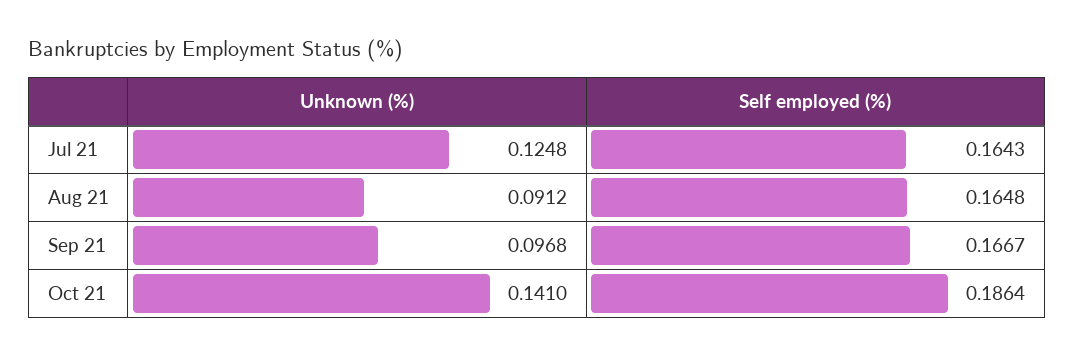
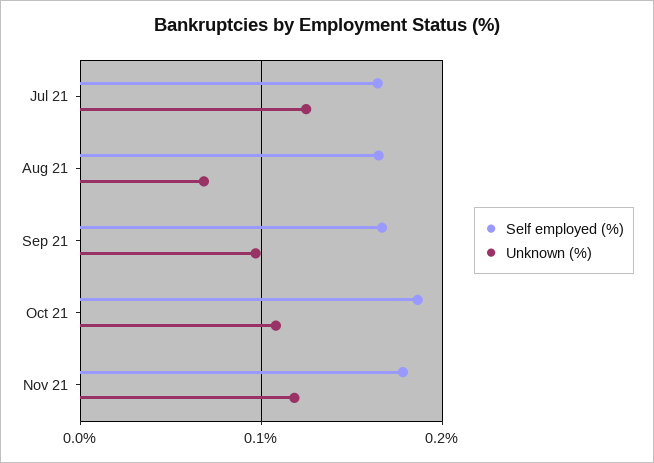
Unknown (%), Aug 21: 0.0912 -> 0.07
Unknown (%), Oct 21: 0.141 -> 0.11
Self employed (%), Nov 21: none -> 0.18
Unknown (%), Nov 21: none -> 0.12

